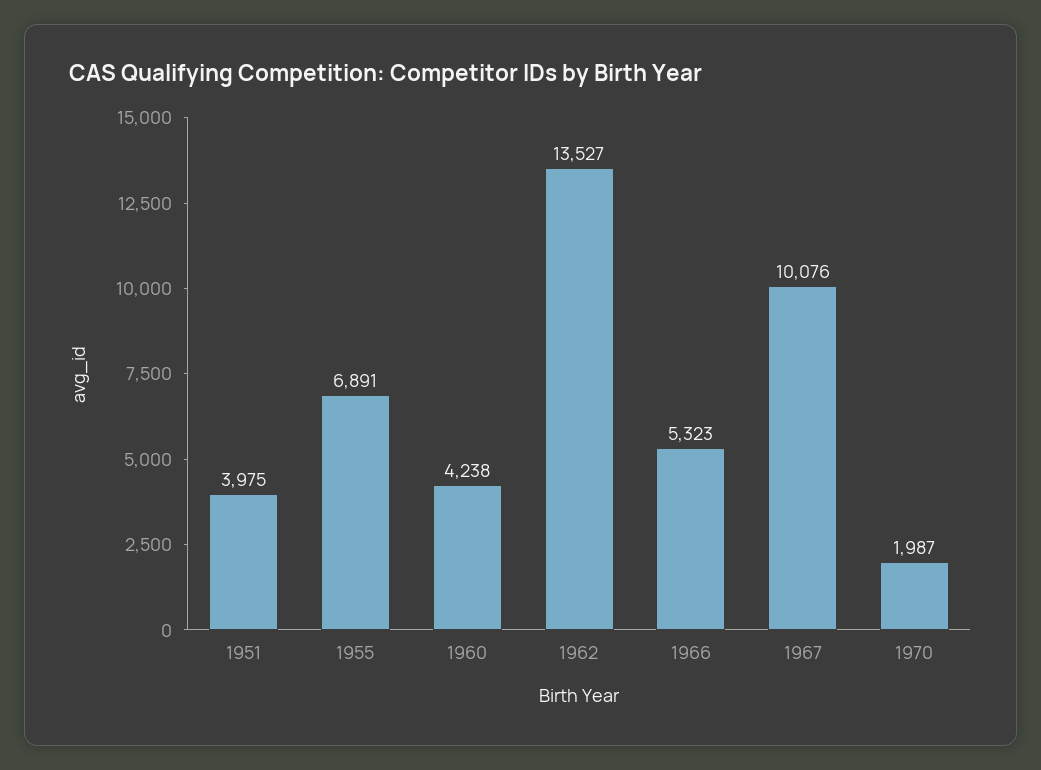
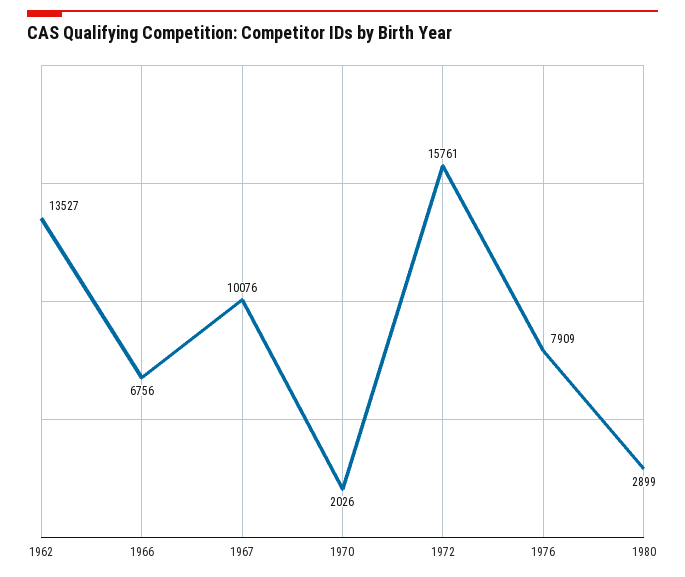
1951: 3975 -> none
1955: 6891 -> none
1960: 4238 -> none
1966: 5323 -> 6756
1970: 1987 -> 2026
1972: none -> 15761
1976: none -> 7909
1980: none -> 2899

